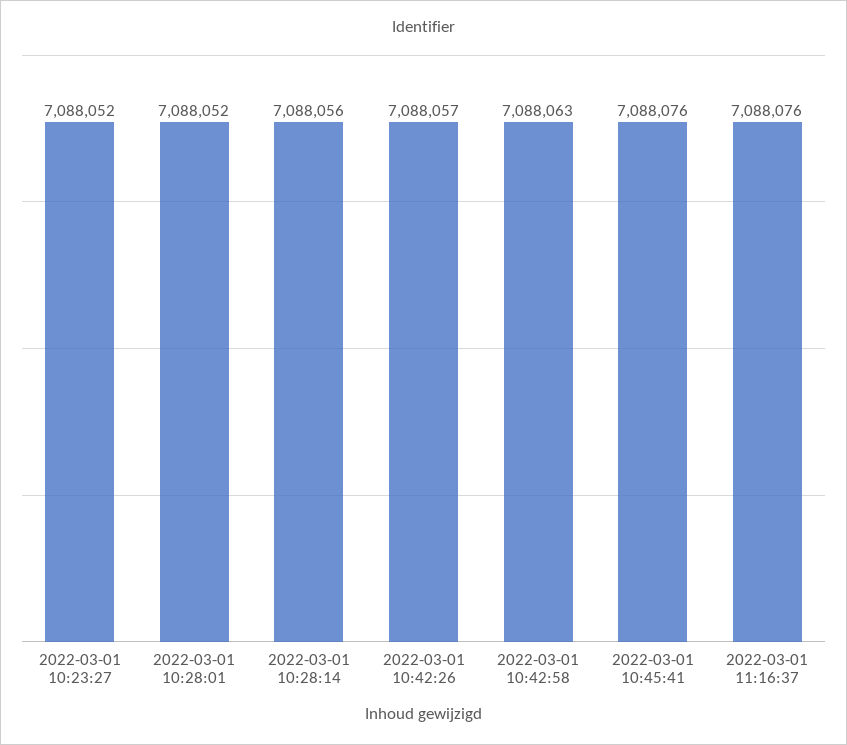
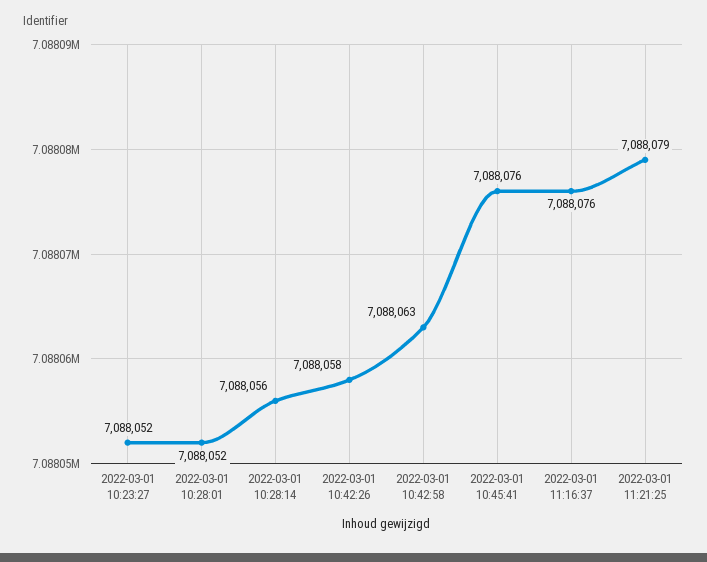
2022-03-01 10:42:26: 7088057 -> 7088058
2022-03-01 11:21:25: none -> 7088079

